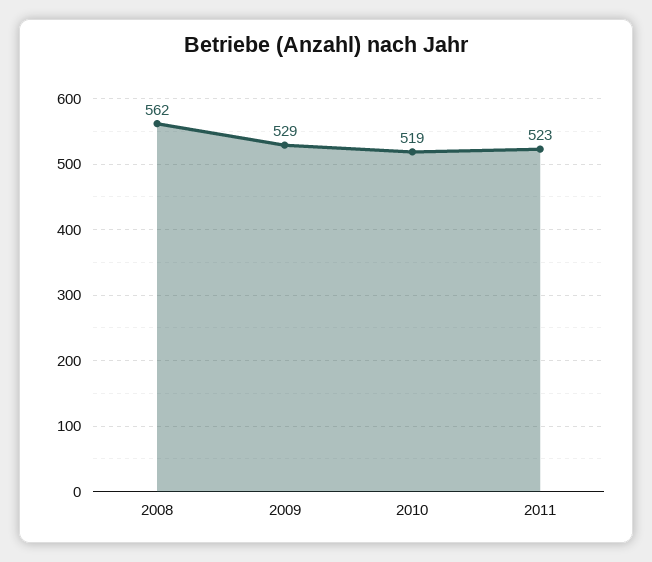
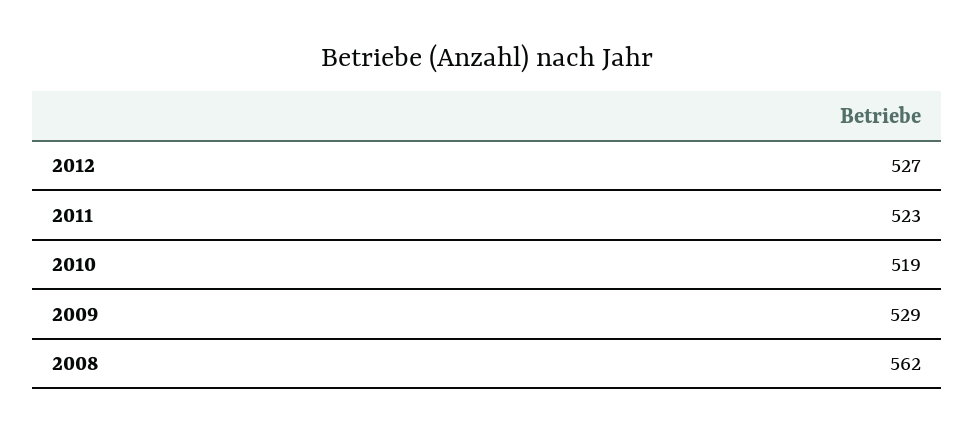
2012: none -> 527

